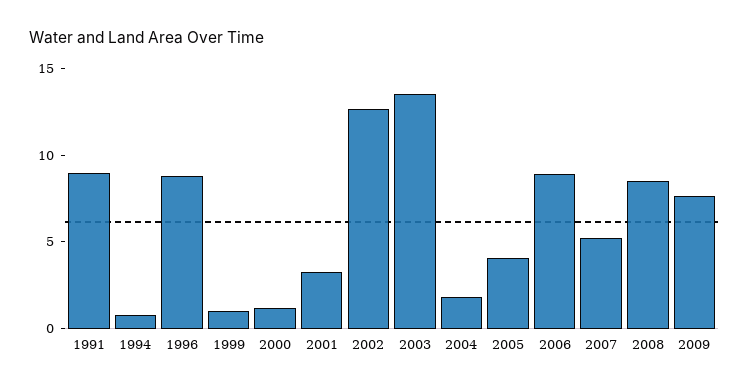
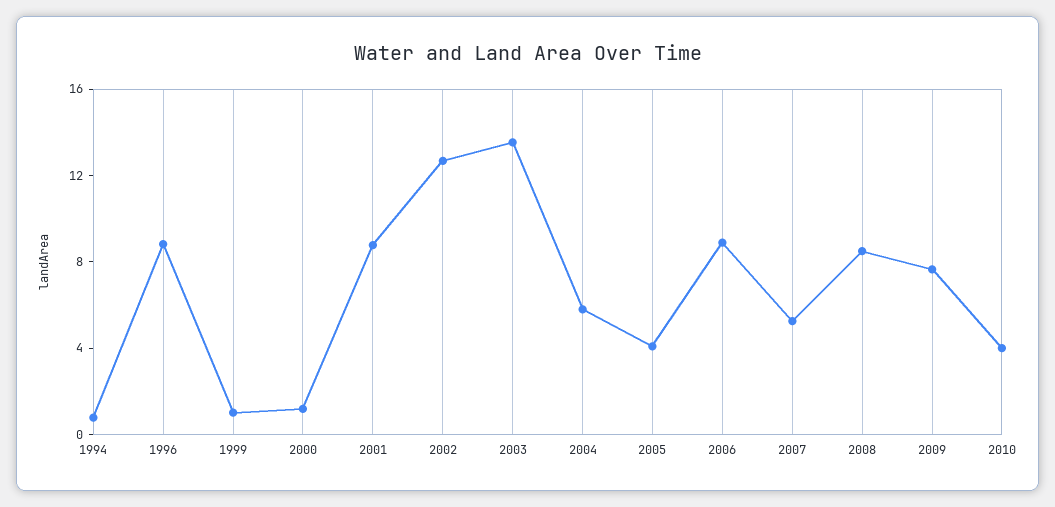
1991: 9 -> none
2001: 3 -> 9
2004: 2 -> 6
2010: none -> 4

